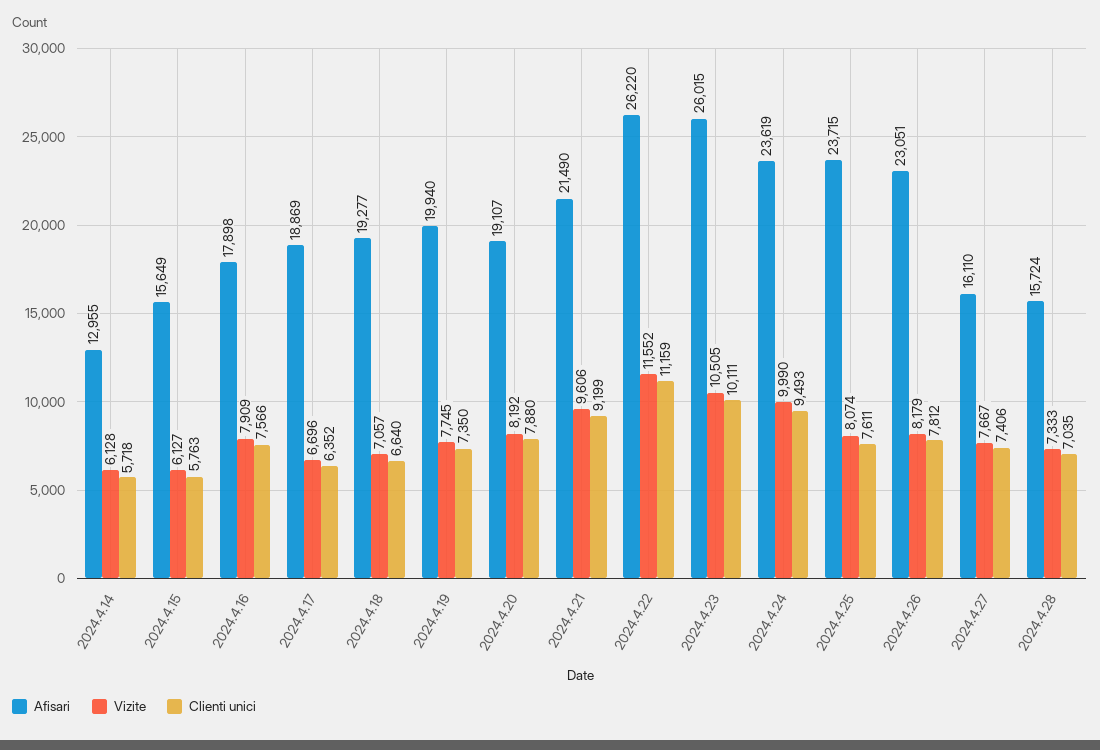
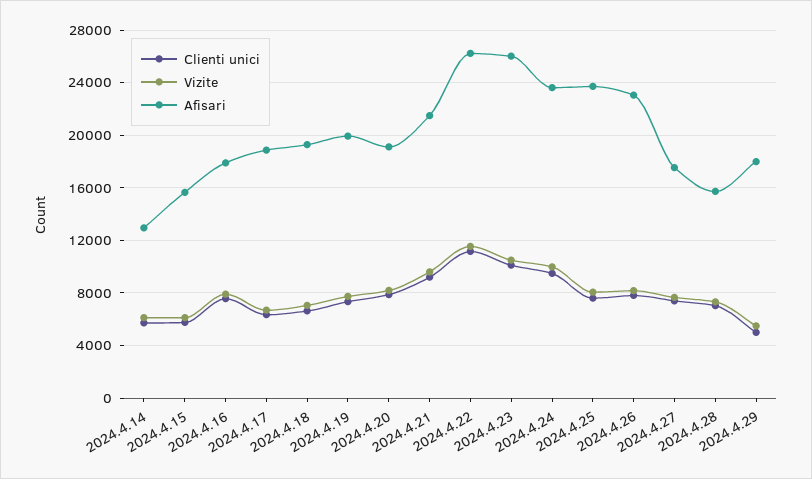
Afisari, 2024.4.27: 16110 -> 17500
Clienti unici, 2024.4.29: none -> 5000
Vizite, 2024.4.29: none -> 5500
Afisari, 2024.4.29: none -> 18000

